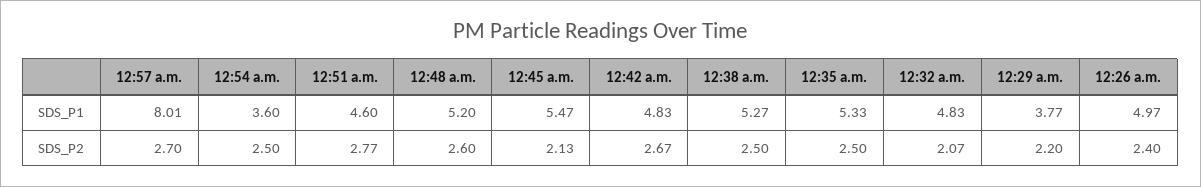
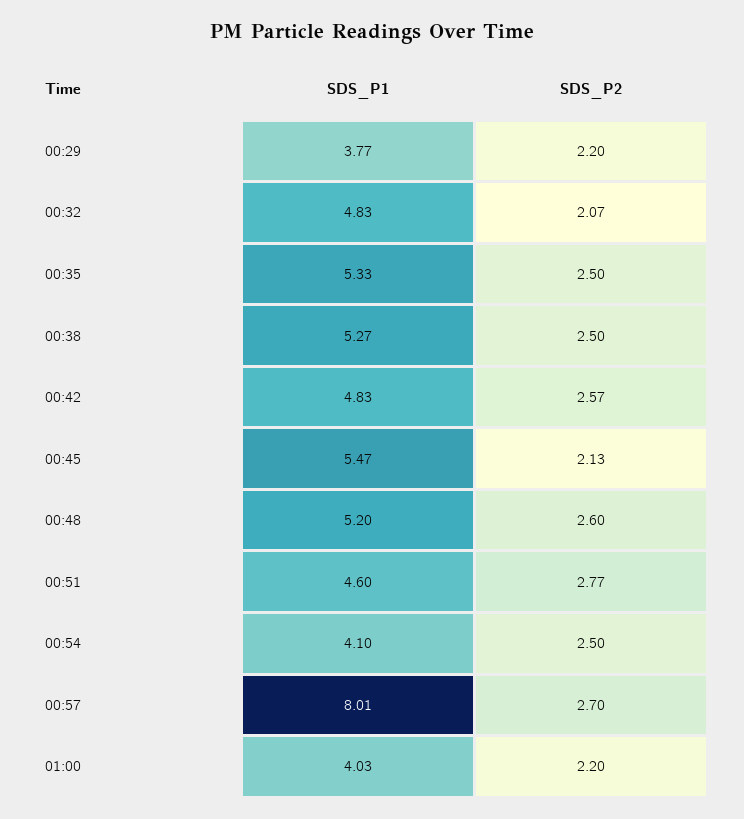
12:54 a.m., SDS_P1: 3.6 -> 4.1
12:26 a.m., SDS_P1: 4.97 -> none
12:42 a.m., SDS_P2: 2.67 -> 2.57
12:26 a.m., SDS_P2: 2.4 -> none
01:00, SDS_P1: none -> 4.03
01:00, SDS_P2: none -> 2.2

